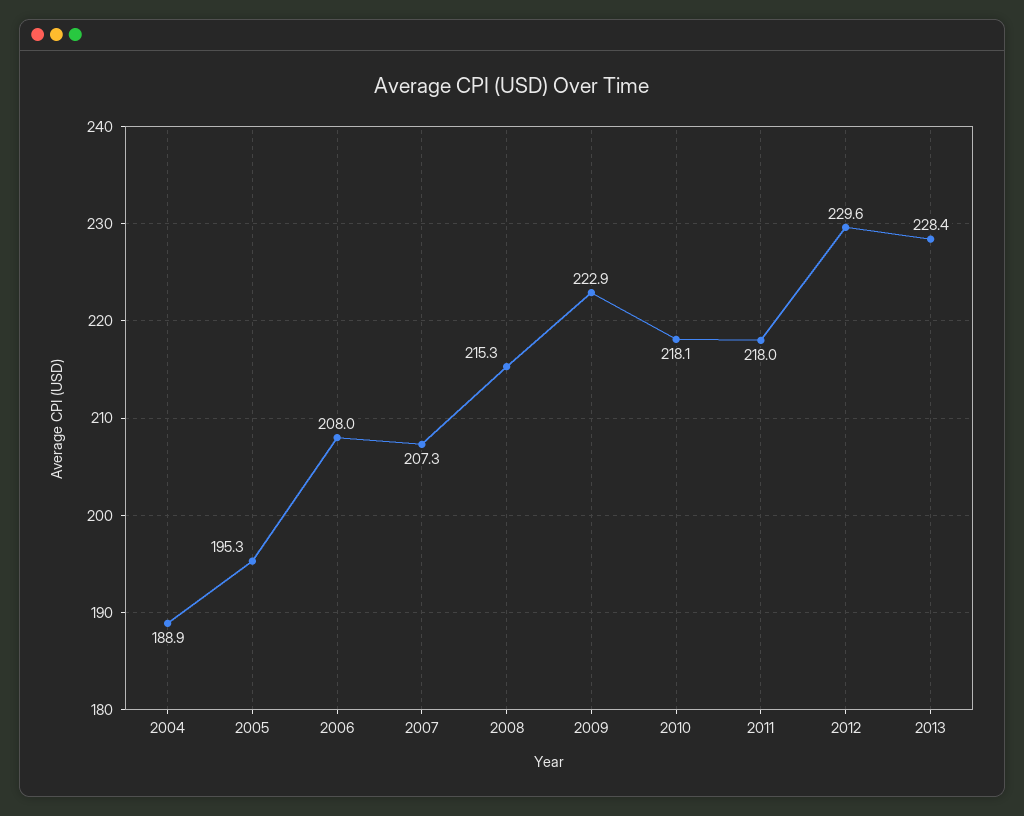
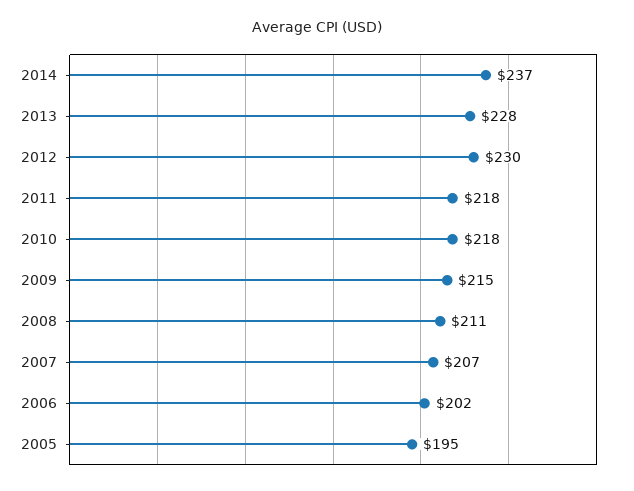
2004: 188.9 -> none
2006: 208 -> 202
2008: 215.3 -> 211
2009: 222.9 -> 215
2014: none -> 237

